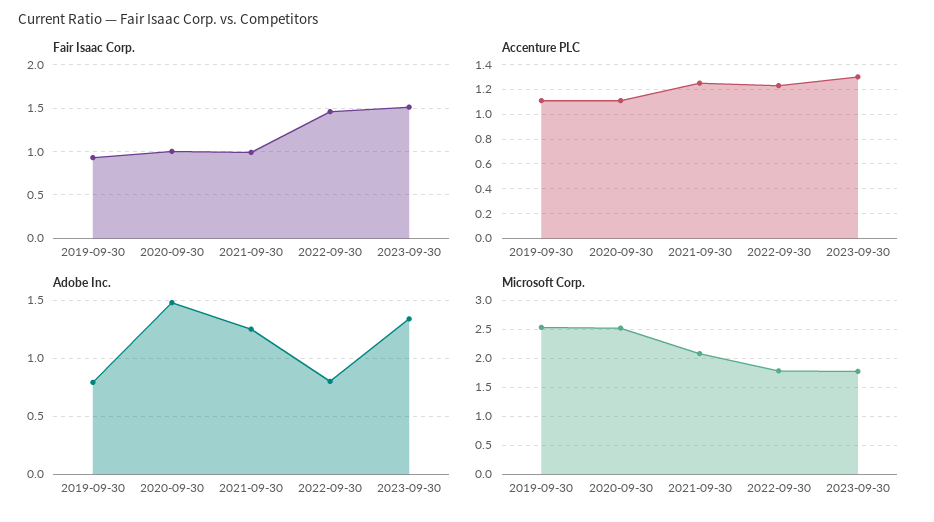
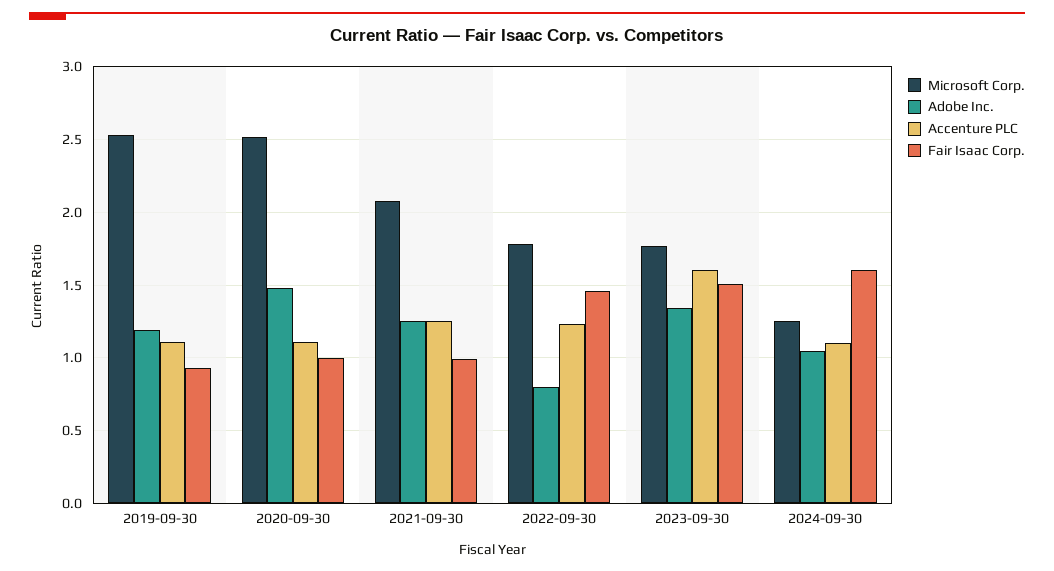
Accenture PLC, 2023-09-30: 1.3 -> 1.6
Adobe Inc., 2019-09-30: 0.8 -> 1.2
Microsoft Corp., 2024-09-30: none -> 1.25
Adobe Inc., 2024-09-30: none -> 1.05
Accenture PLC, 2024-09-30: none -> 1.1
Fair Isaac Corp., 2024-09-30: none -> 1.6

